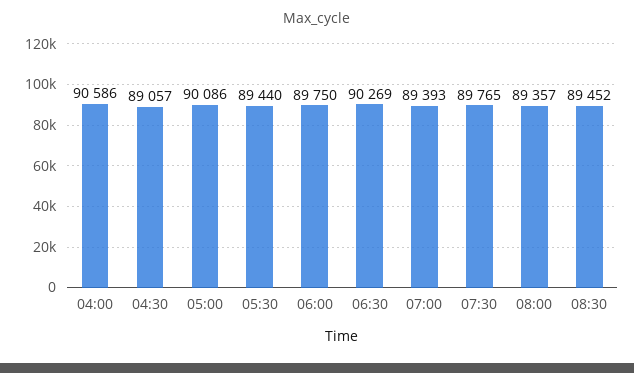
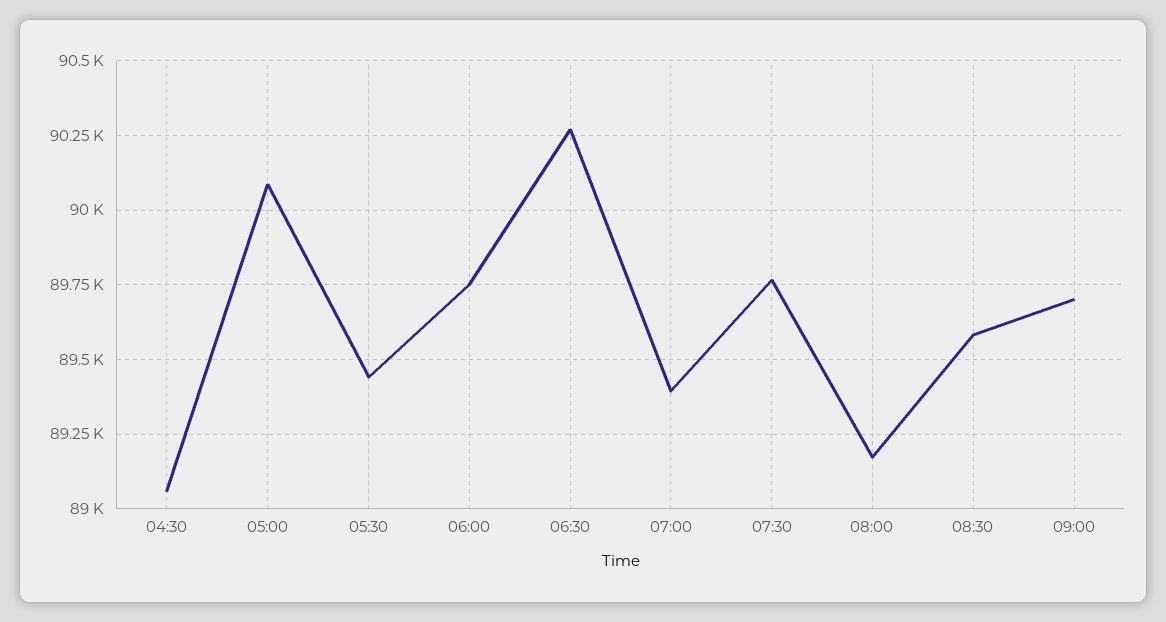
04:00: 90586 -> none
08:00: 89357 -> 89175
08:30: 89452 -> 89575
09:00: none -> 89700

